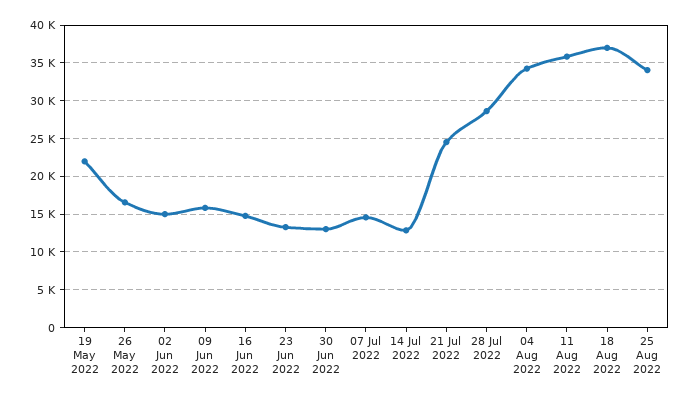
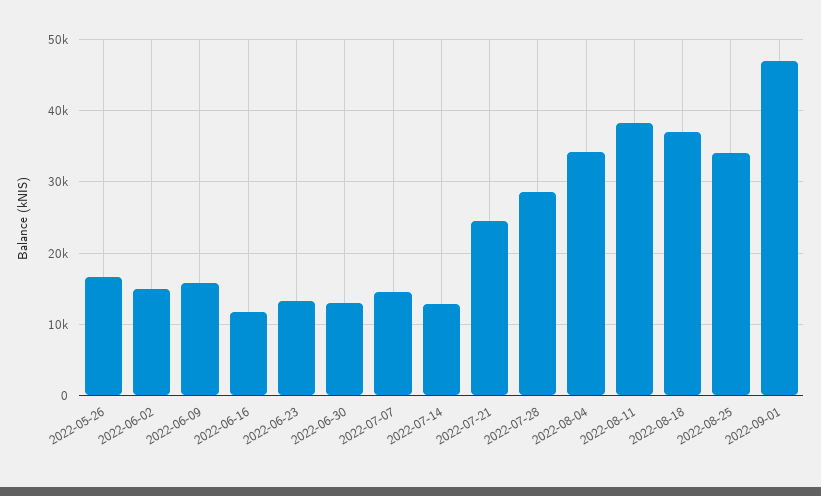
19 May 2022: 22000 -> none
16 Jun 2022: 15000 -> 12000
11 Aug 2022: 36000 -> 38000
2022-09-01: none -> 47000

